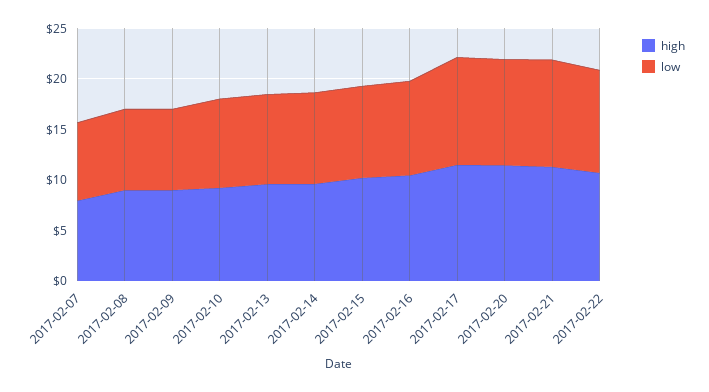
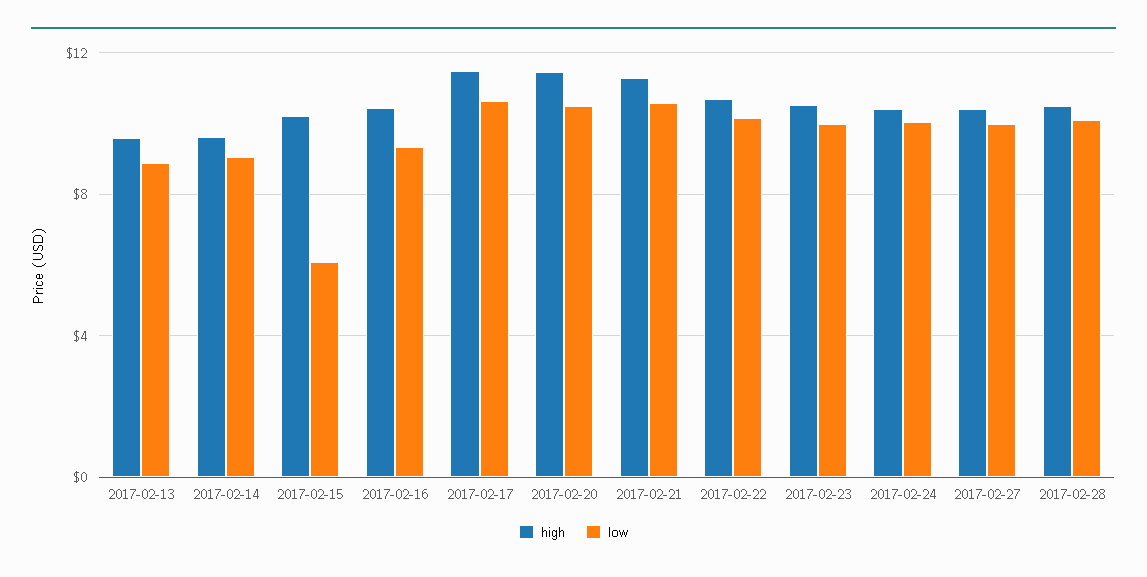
high, 2017-02-07: 8 -> none
low, 2017-02-07: 8 -> none
high, 2017-02-08: 9 -> none
low, 2017-02-08: 8 -> none
high, 2017-02-09: 9 -> none
low, 2017-02-09: 8 -> none
high, 2017-02-10: 9 -> none
low, 2017-02-10: 9 -> none
low, 2017-02-15: 9 -> 6
high, 2017-02-23: none -> 10.5
low, 2017-02-23: none -> 10
high, 2017-02-24: none -> 10.5
low, 2017-02-24: none -> 10
high, 2017-02-27: none -> 10.5
low, 2017-02-27: none -> 10
high, 2017-02-28: none -> 10.5
low, 2017-02-28: none -> 10

